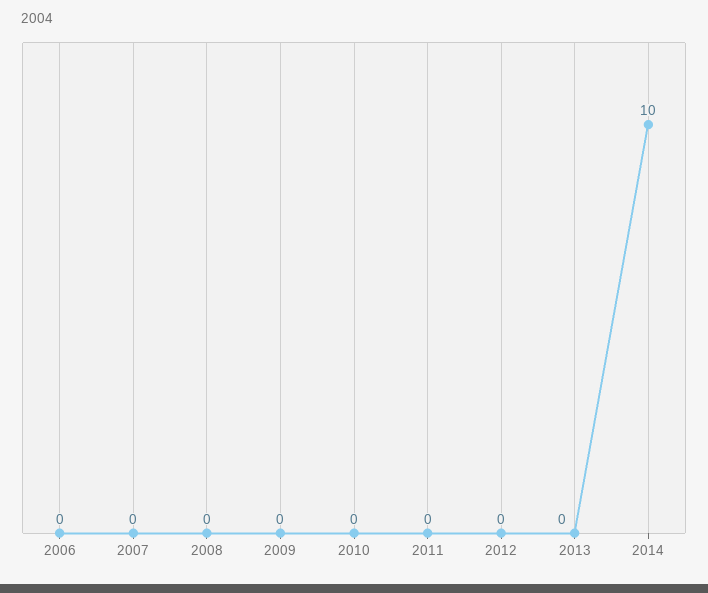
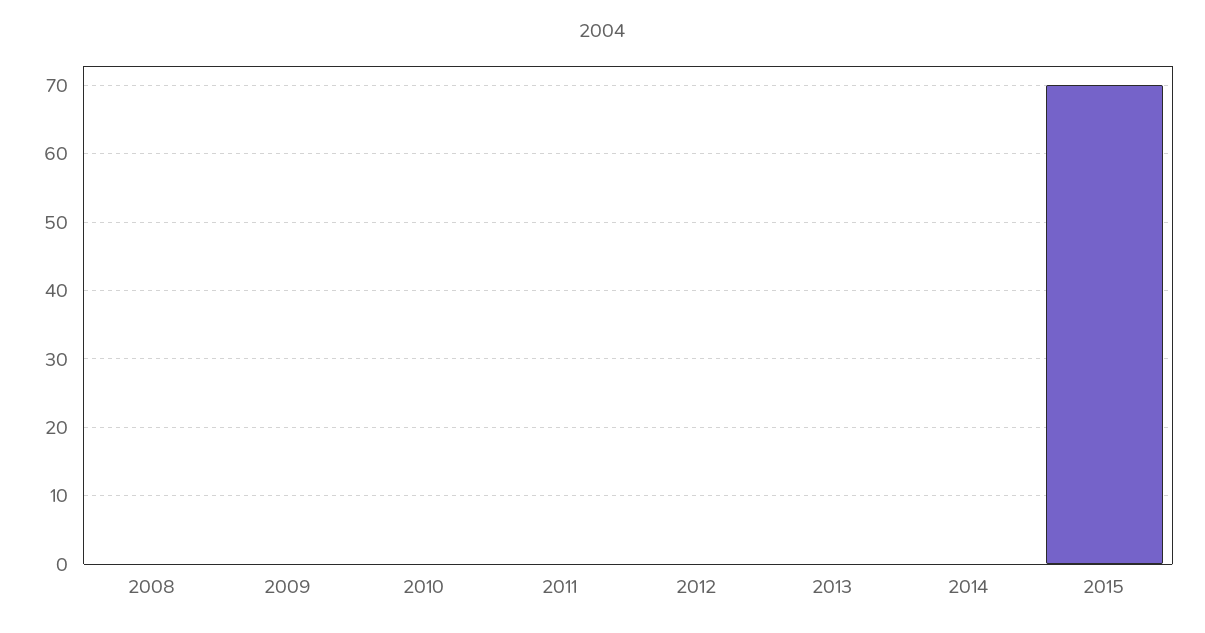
2006: 0 -> none
2007: 0 -> none
2014: 10 -> 0
2015: none -> 70

